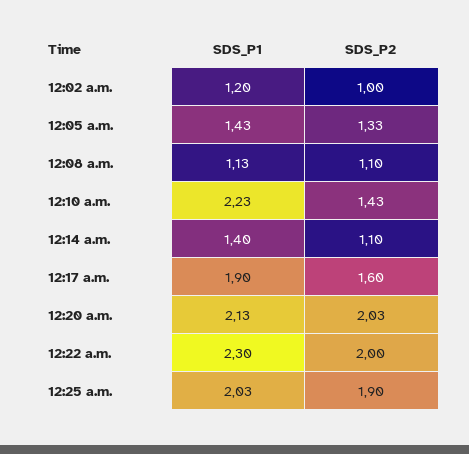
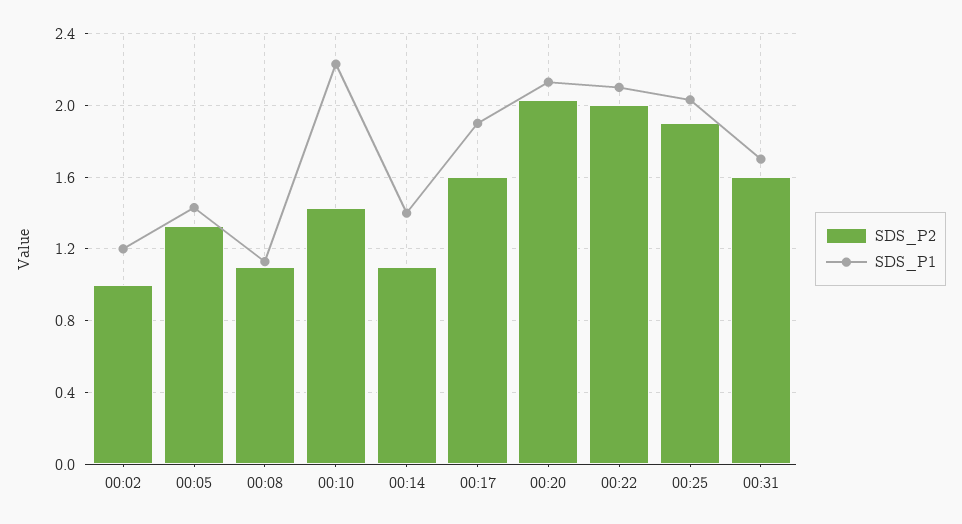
SDS_P1, 12:22 a.m.: 2.3 -> 2.1
SDS_P2, 00:31: none -> 1.6
SDS_P1, 00:31: none -> 1.7

